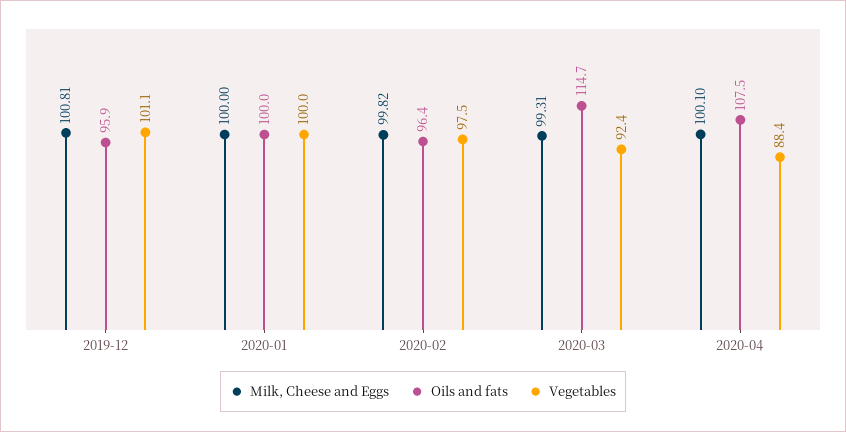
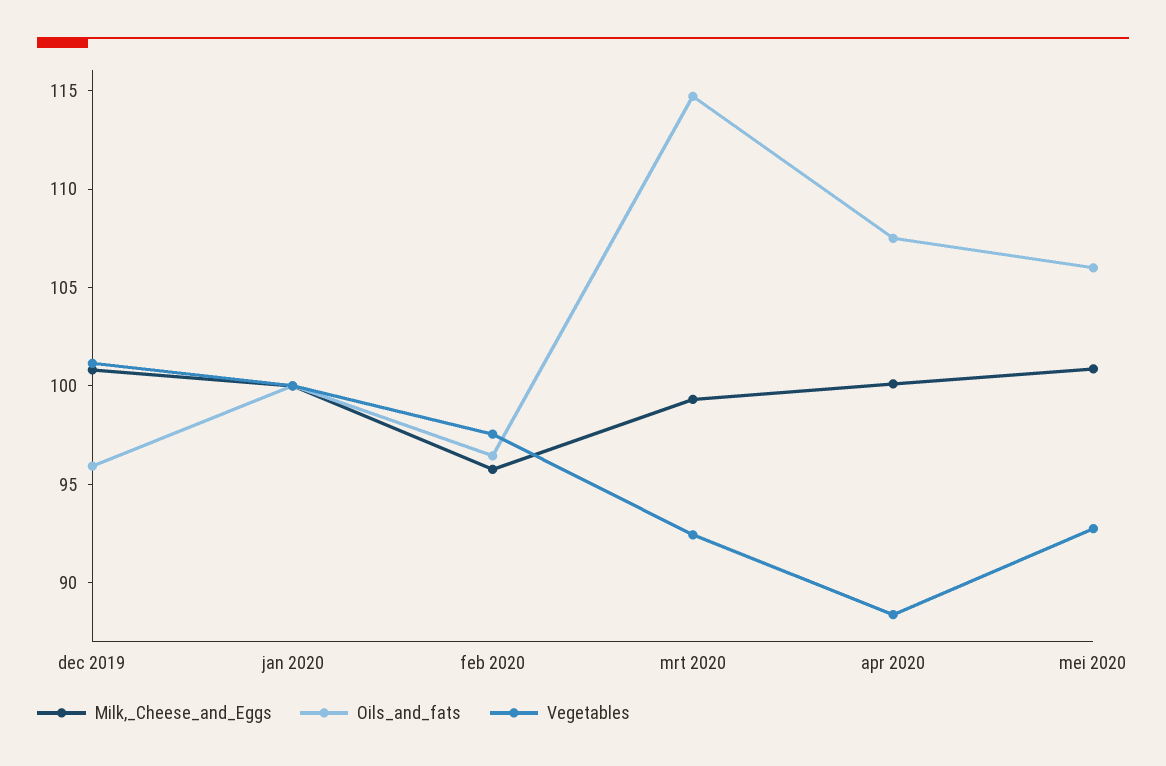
Milk, Cheese and Eggs, 2020-02: 99.82 -> 96
Milk, Cheese and Eggs, mei 2020: none -> 101
Oils and fats, mei 2020: none -> 106
Vegetables, mei 2020: none -> 93

